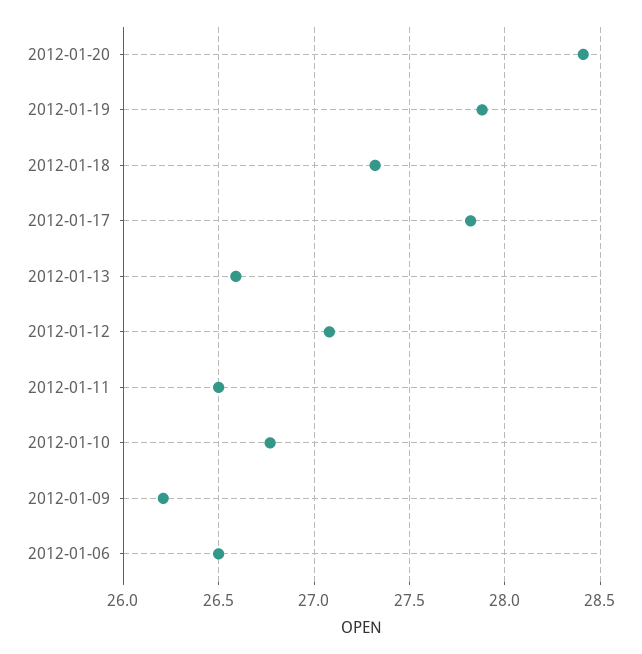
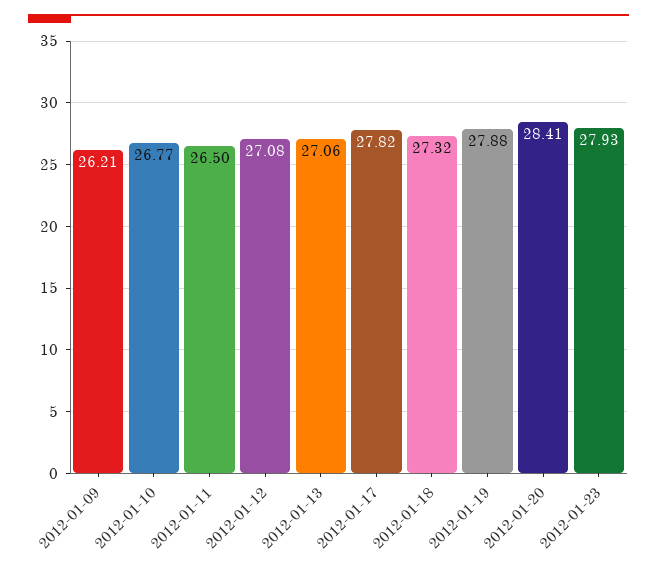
2012-01-13: 26.6 -> 27.06
2012-01-06: 26.5 -> none
2012-01-23: none -> 27.93

